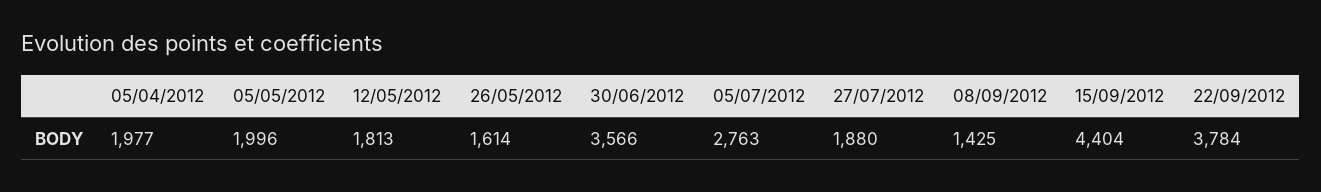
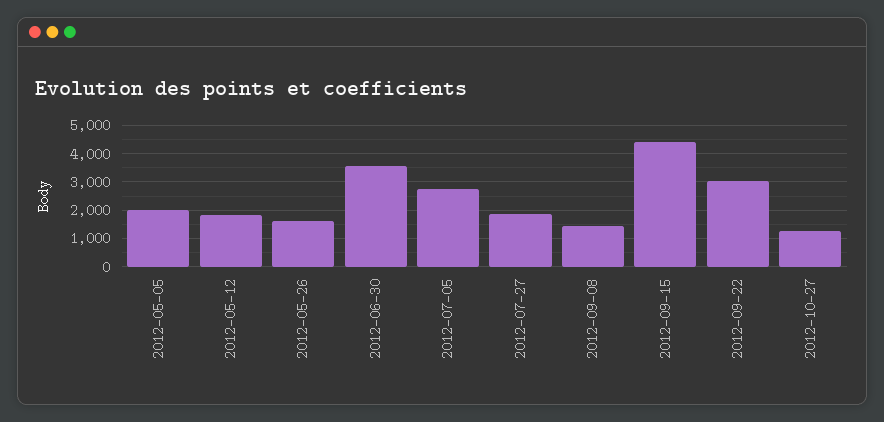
05/04/2012: 1977 -> none
22/09/2012: 3784 -> 3000
2012-10-27: none -> 1250

